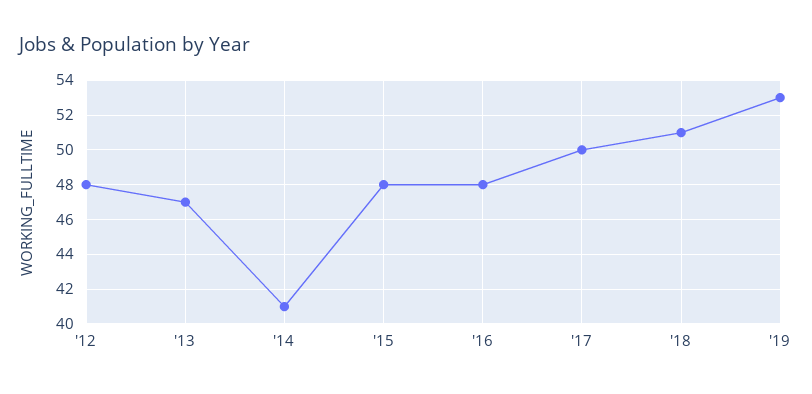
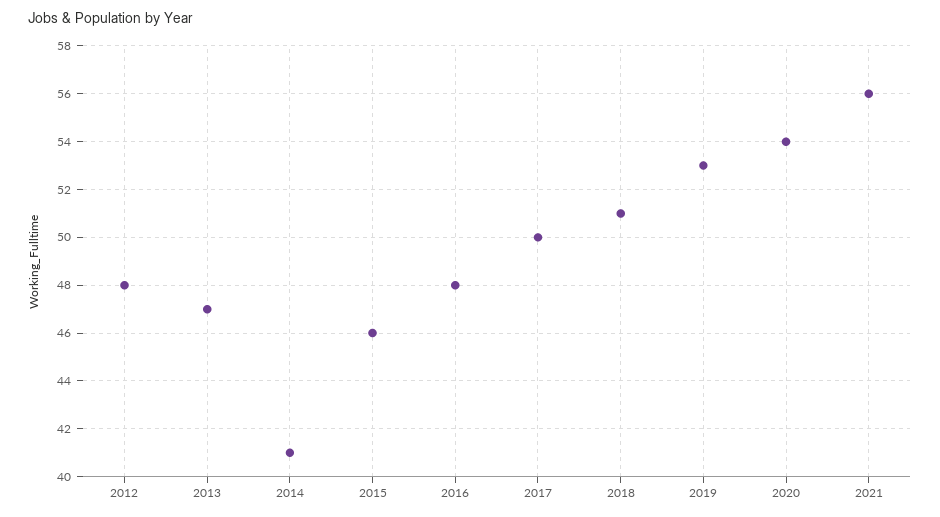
'15: 48 -> 46
2020: none -> 54
2021: none -> 56

